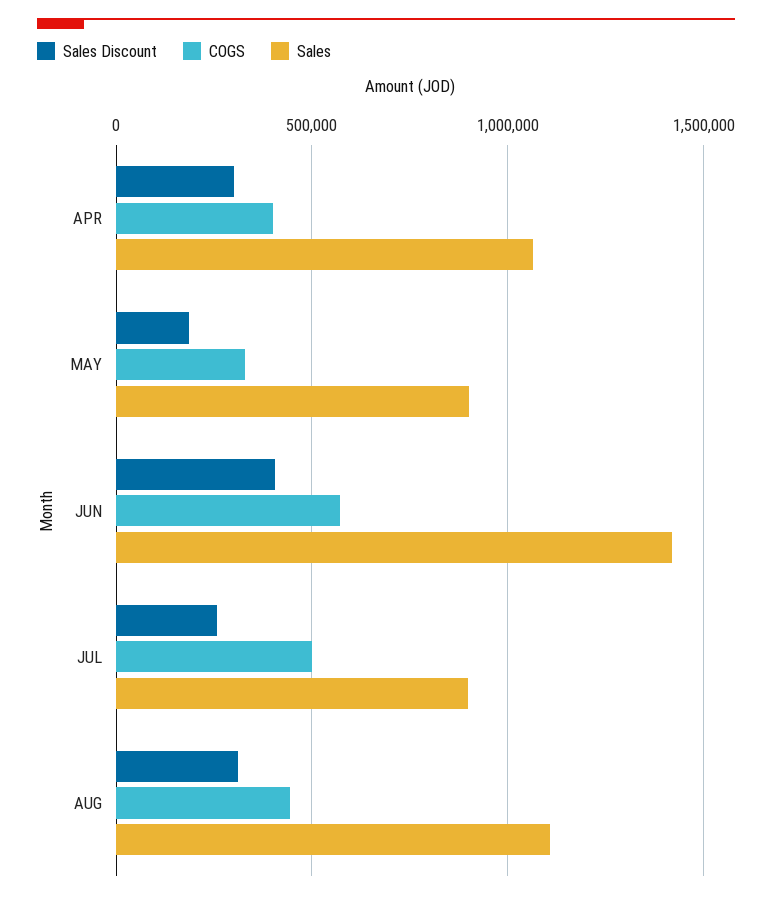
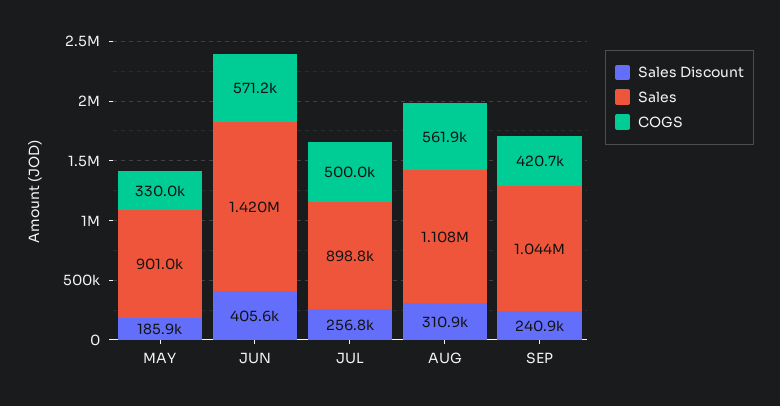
Sales Discount, APR: 300000 -> none
COGS, APR: 400000 -> none
Sales, APR: 1050000 -> none
COGS, AUG: 450000 -> 561900
Sales Discount, SEP: none -> 240900
Sales, SEP: none -> 1044000
COGS, SEP: none -> 420700

